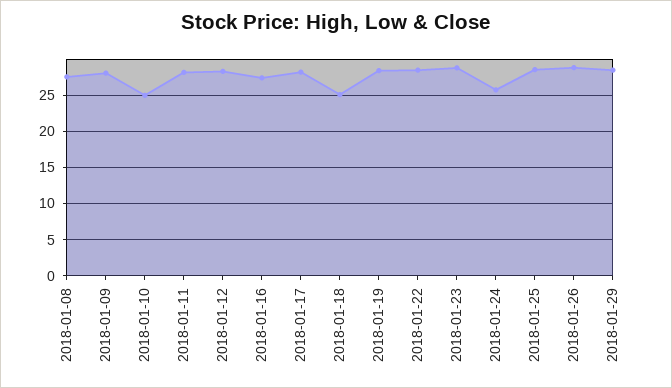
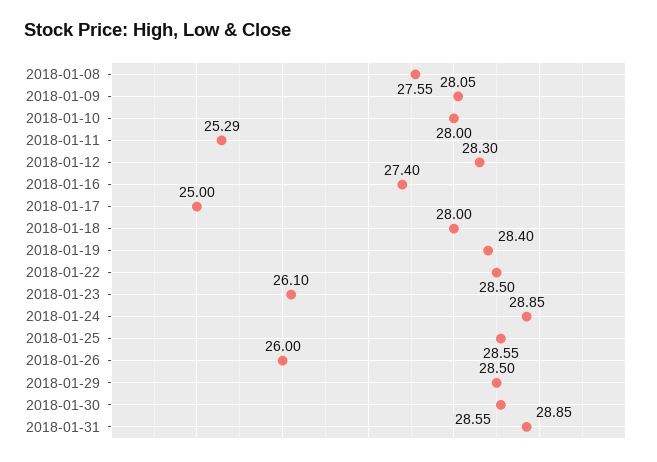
2018-01-10: 25 -> 28
2018-01-11: 28 -> 25.29
2018-01-17: 28 -> 25
2018-01-18: 25 -> 28
2018-01-23: 29 -> 26.1
2018-01-24: 26 -> 28.85
2018-01-26: 29 -> 26
2018-01-30: none -> 28.55
2018-01-31: none -> 28.85

